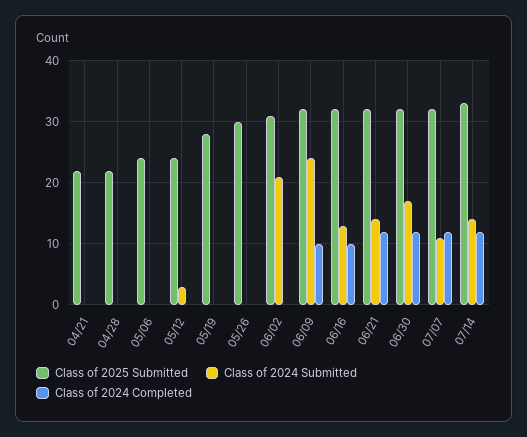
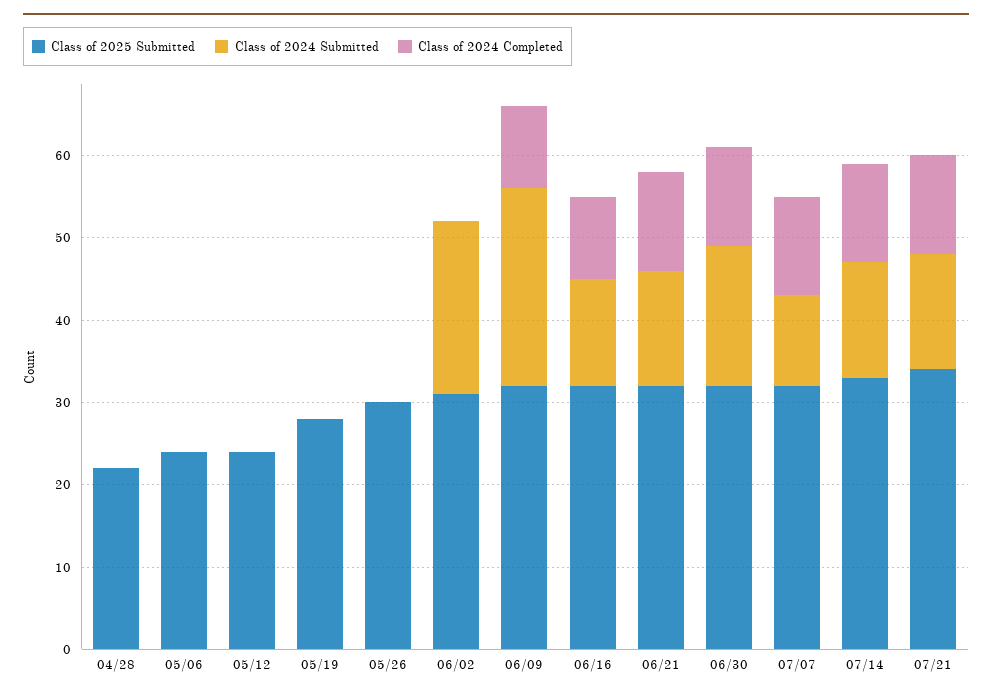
Class of 2025 Submitted, 04/21: 22 -> none
Class of 2024 Submitted, 04/21: 0 -> none
Class of 2024 Completed, 04/21: 0 -> none
Class of 2024 Submitted, 05/12: 3 -> 0
Class of 2025 Submitted, 07/21: none -> 34
Class of 2024 Submitted, 07/21: none -> 14
Class of 2024 Completed, 07/21: none -> 12

